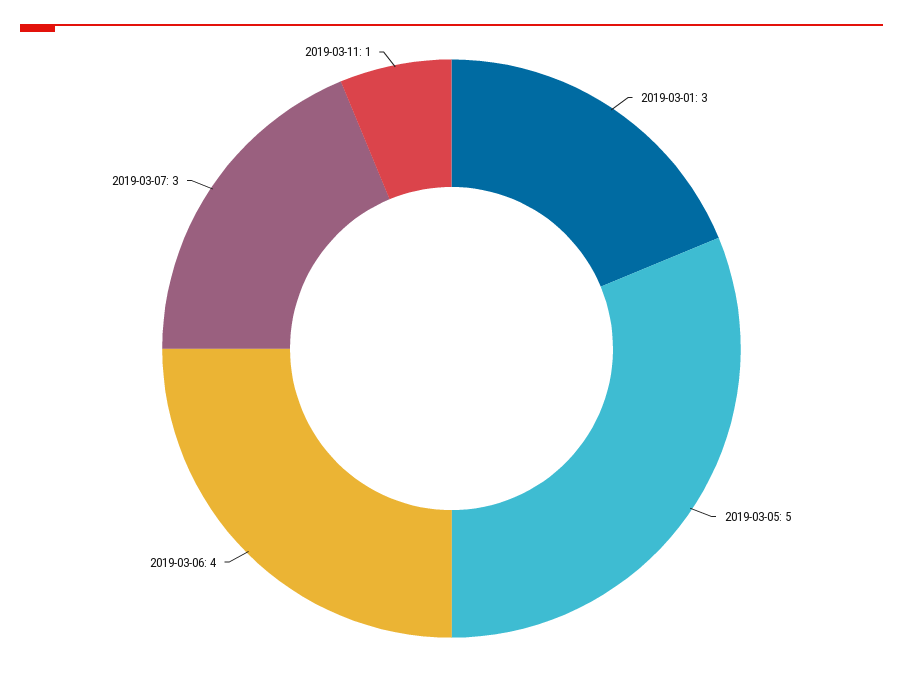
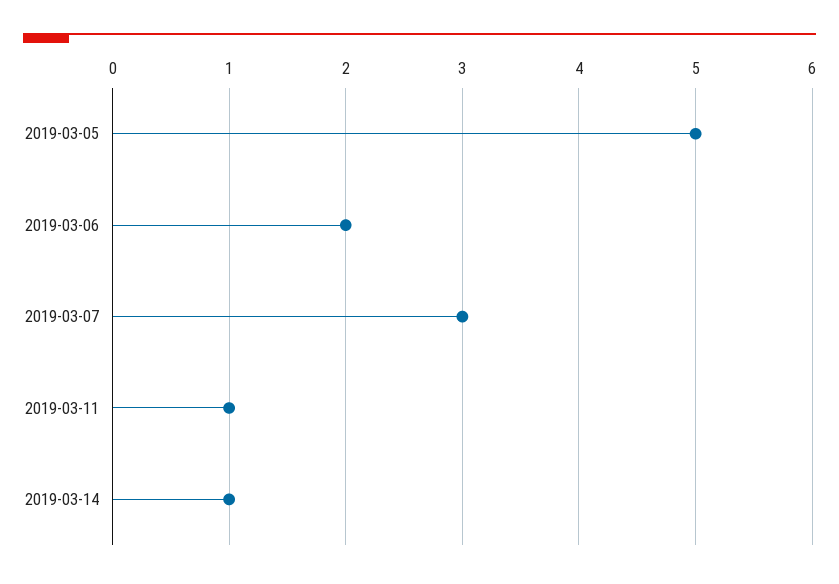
2019-03-01: 3 -> none
2019-03-06: 4 -> 2
2019-03-14: none -> 1

